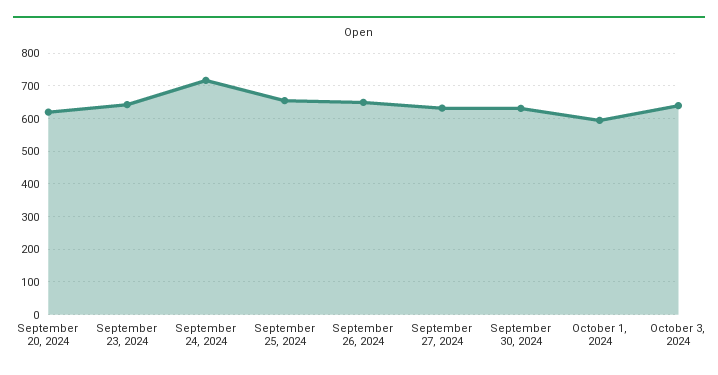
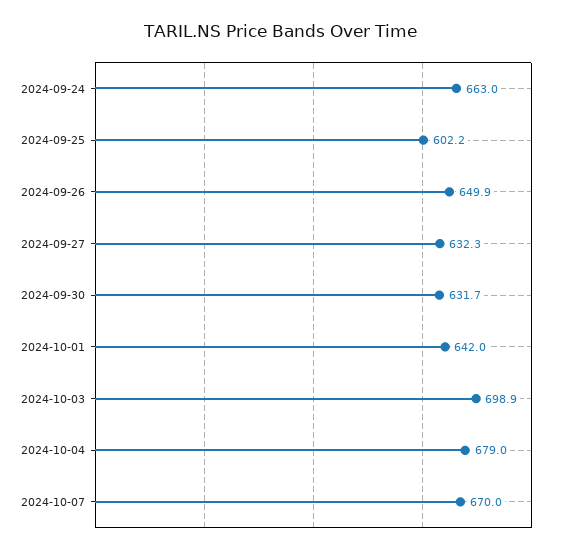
September 20, 2024: 620 -> none
September 23, 2024: 640 -> none
September 24, 2024: 720 -> 663
September 25, 2024: 660 -> 602.2
October 1, 2024: 600 -> 642
October 3, 2024: 640 -> 698.9
2024-10-04: none -> 679
2024-10-07: none -> 670

